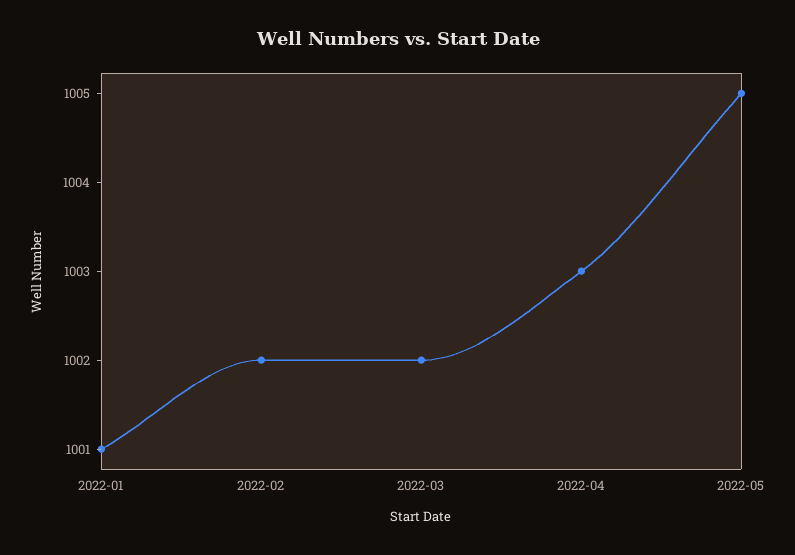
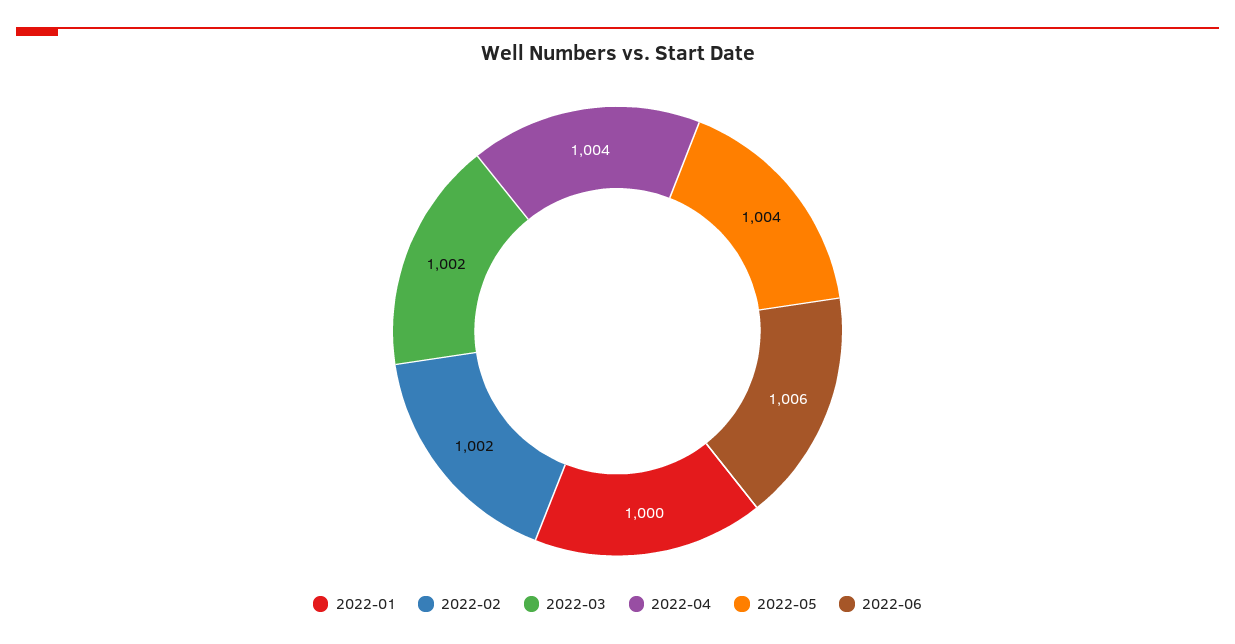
2022-01: 1001 -> 1000
2022-04: 1003 -> 1004
2022-05: 1005 -> 1004
2022-06: none -> 1006

